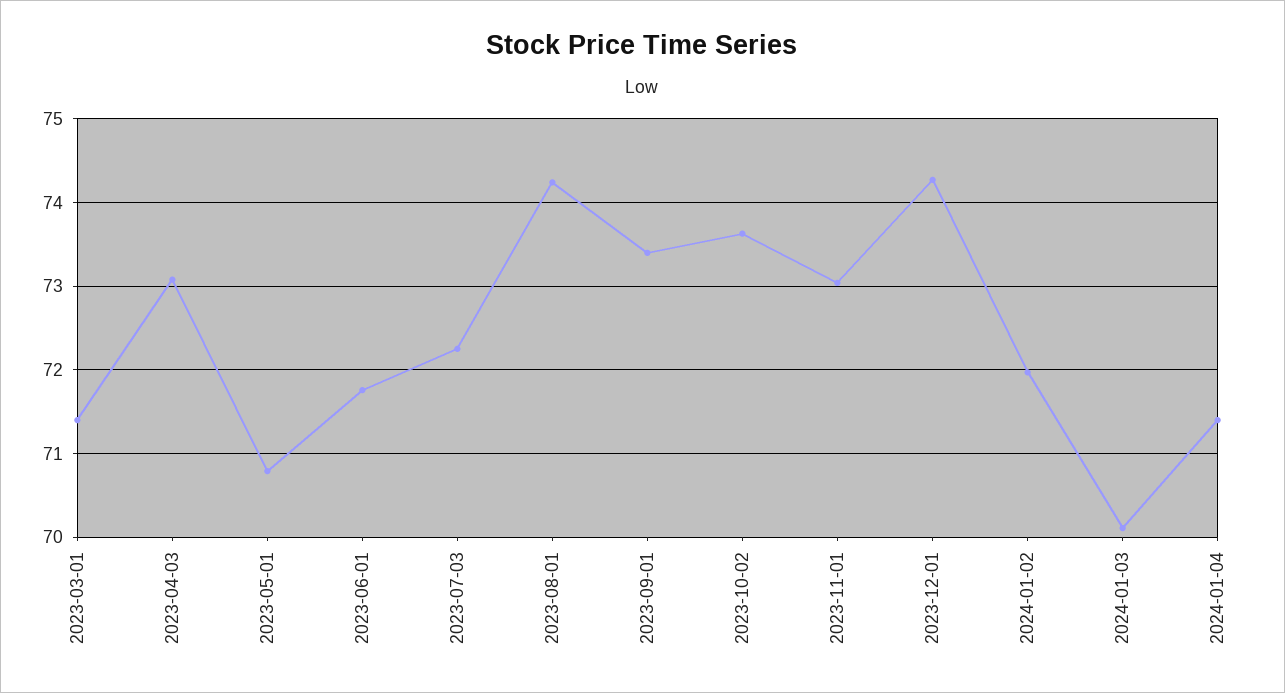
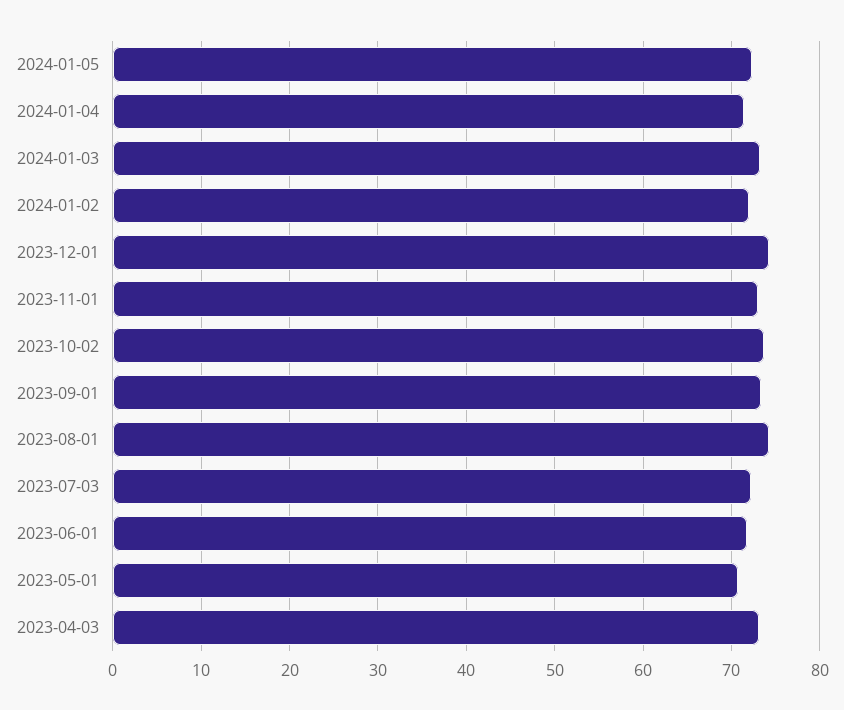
2023-03-01: 71.4 -> none
2024-01-03: 70.1 -> 73
2024-01-05: none -> 72

